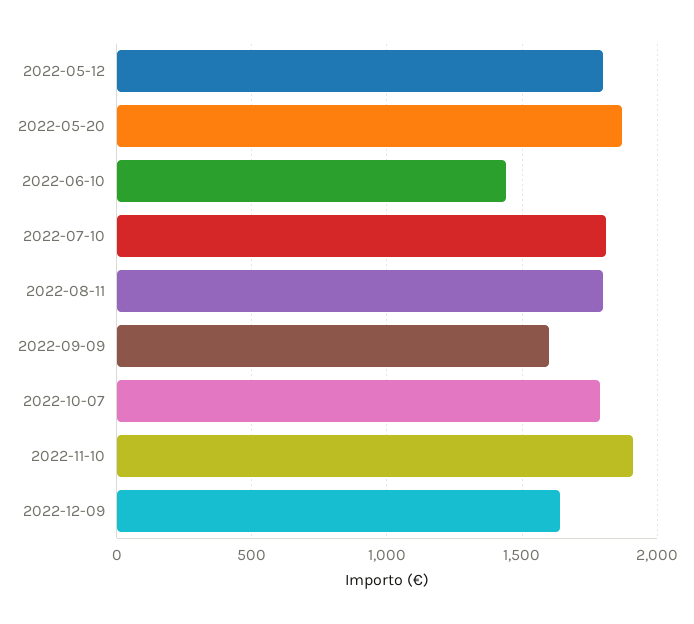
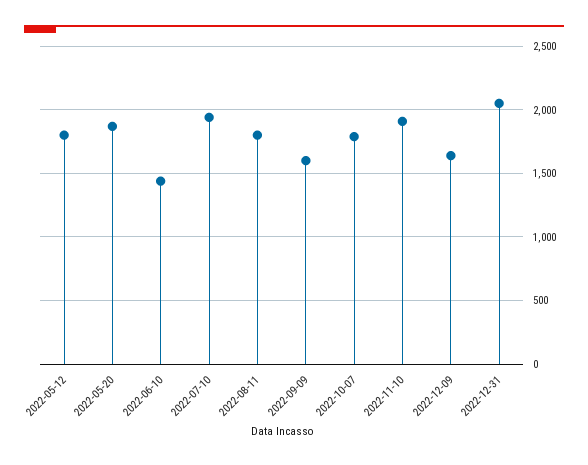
2022-07-10: 1800 -> 1950
2022-12-31: none -> 2050

